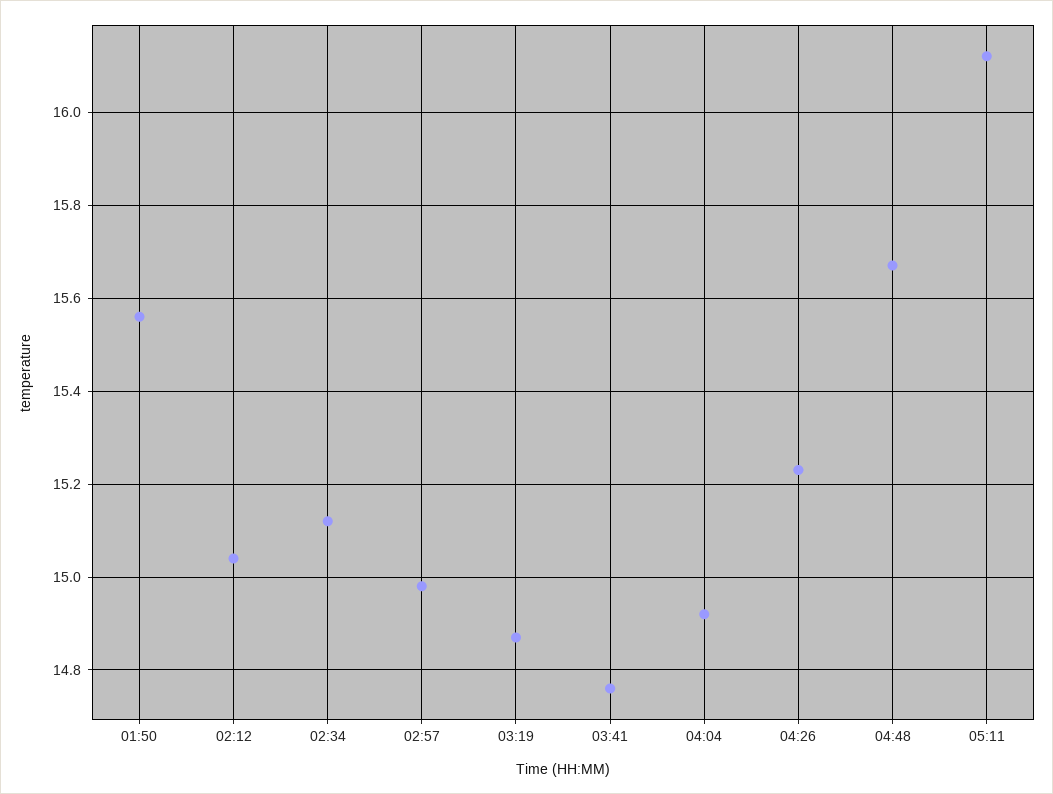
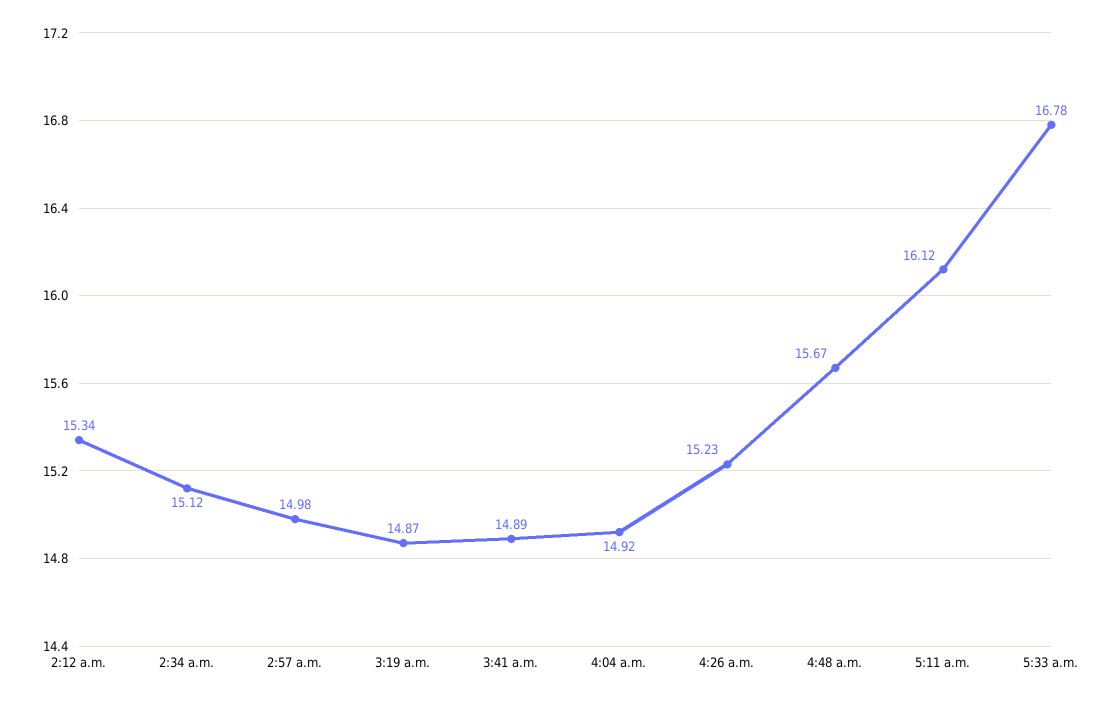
01:50: 15.55 -> none
02:12: 15.05 -> 15.34
03:41: 14.75 -> 14.89
5:33 a.m.: none -> 16.78

